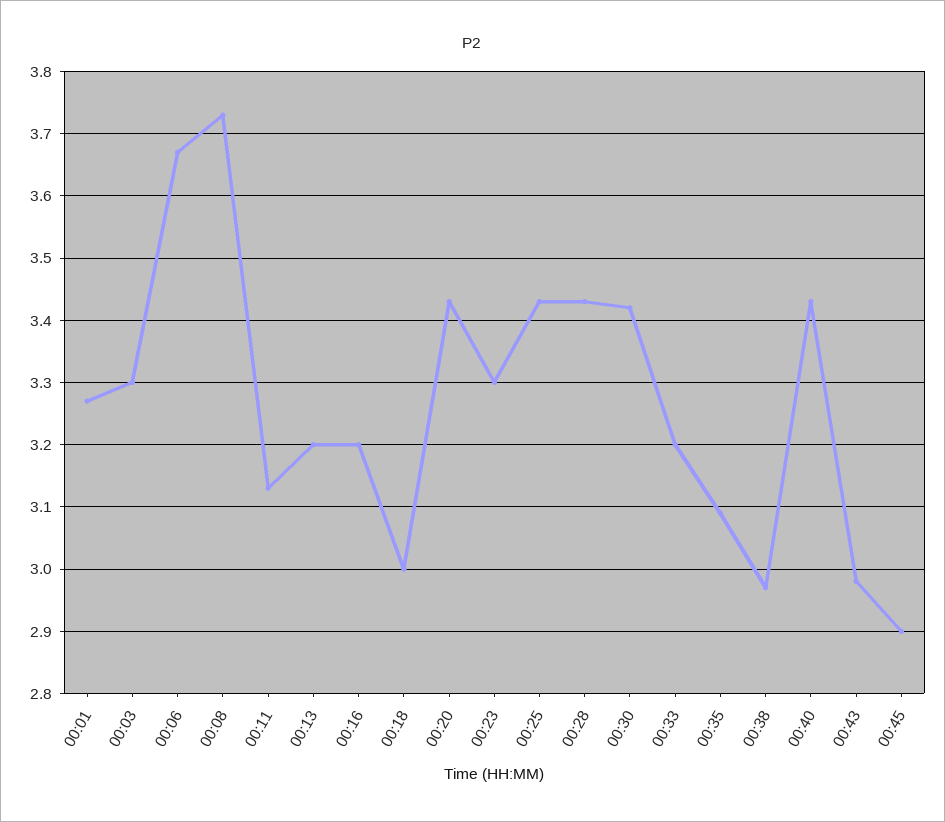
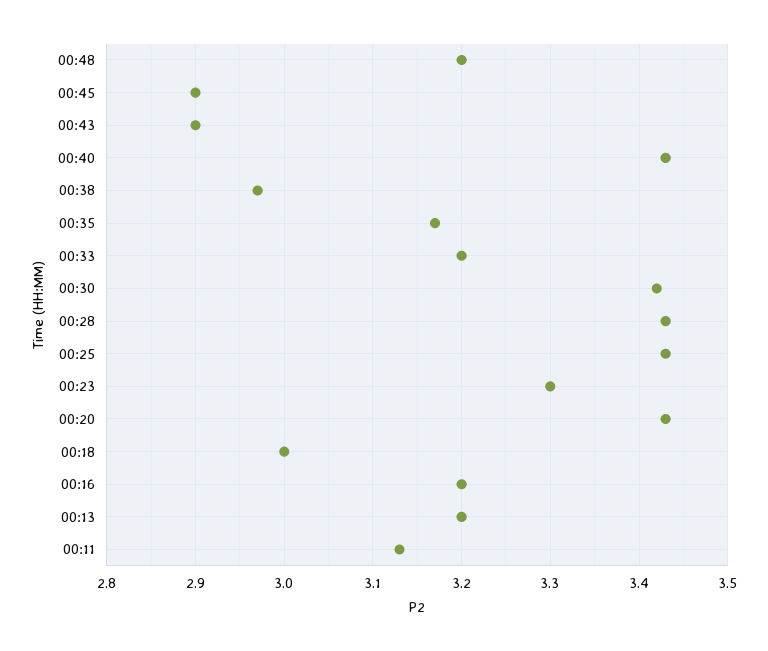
00:01: 3.27 -> none
00:03: 3.3 -> none
00:06: 3.67 -> none
00:08: 3.73 -> none
00:35: 3.09 -> 3.17
00:43: 2.98 -> 2.9
00:48: none -> 3.2

